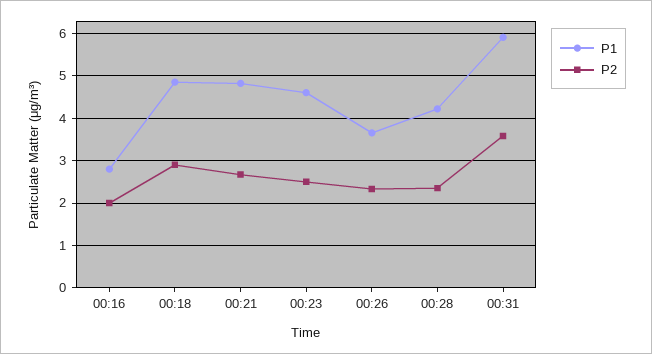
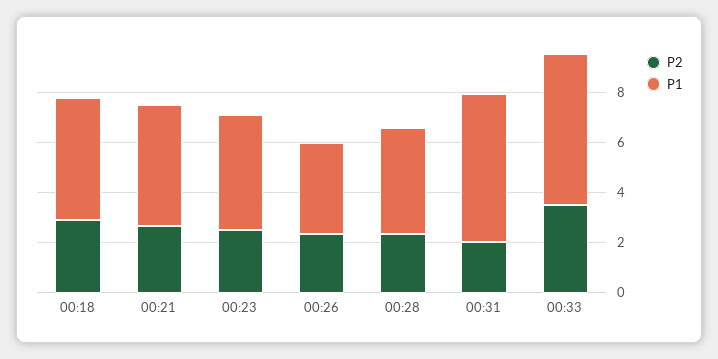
P1, 00:16: 2.8 -> none
P2, 00:16: 2 -> none
P2, 00:31: 3.6 -> 2
P2, 00:33: none -> 3.5
P1, 00:33: none -> 6

